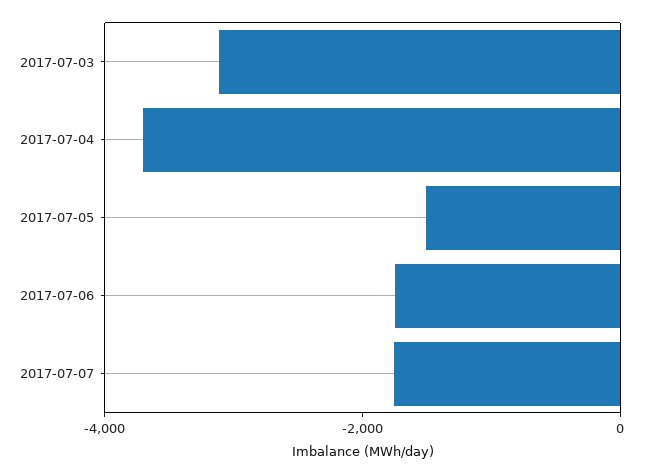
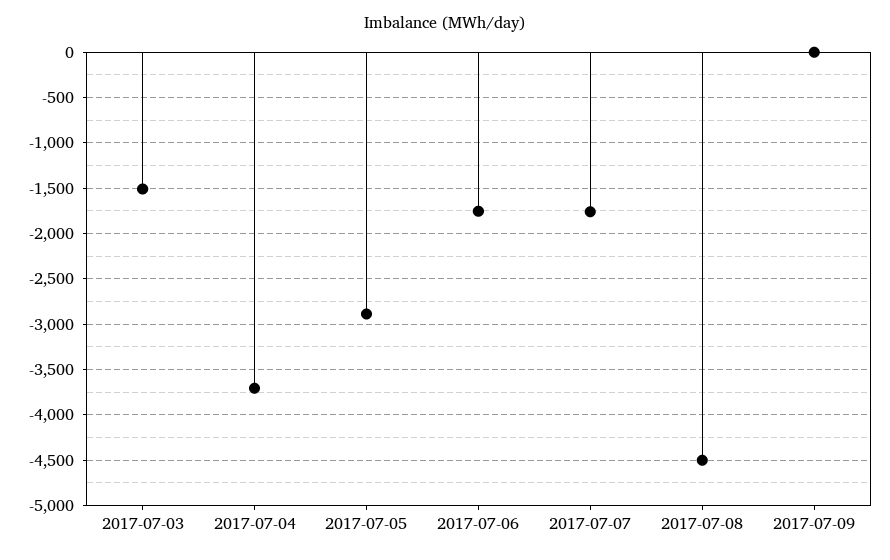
2017-07-03: -3000 -> -1500
2017-07-05: -1500 -> -2900
2017-07-08: none -> -4500
2017-07-09: none -> 0

